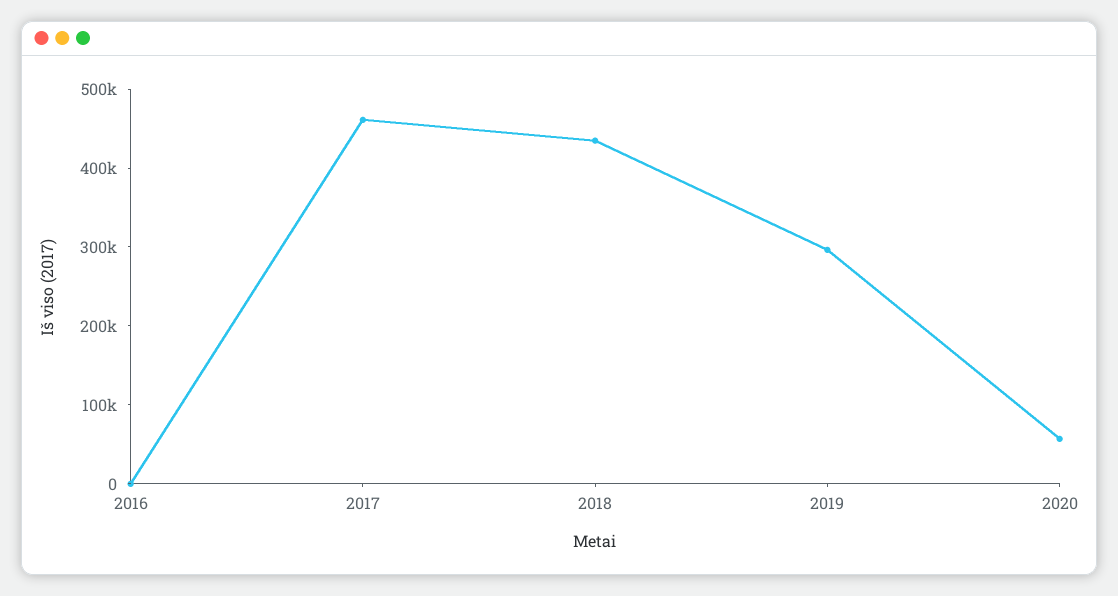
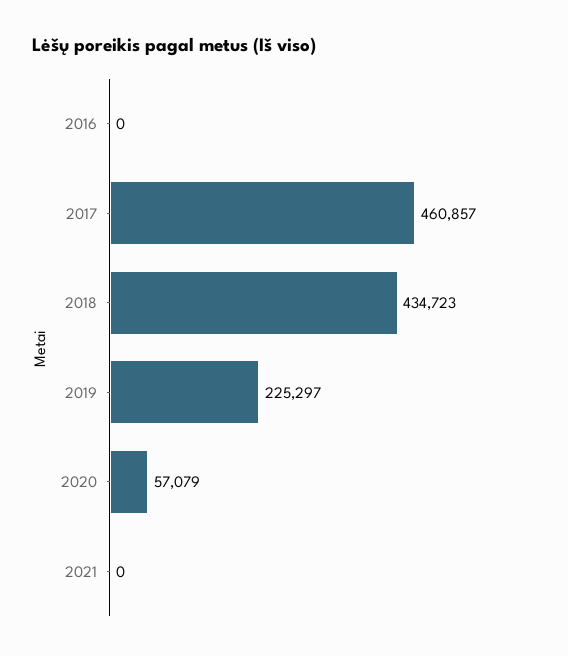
2019: 300000 -> 225297
2021: none -> 0

